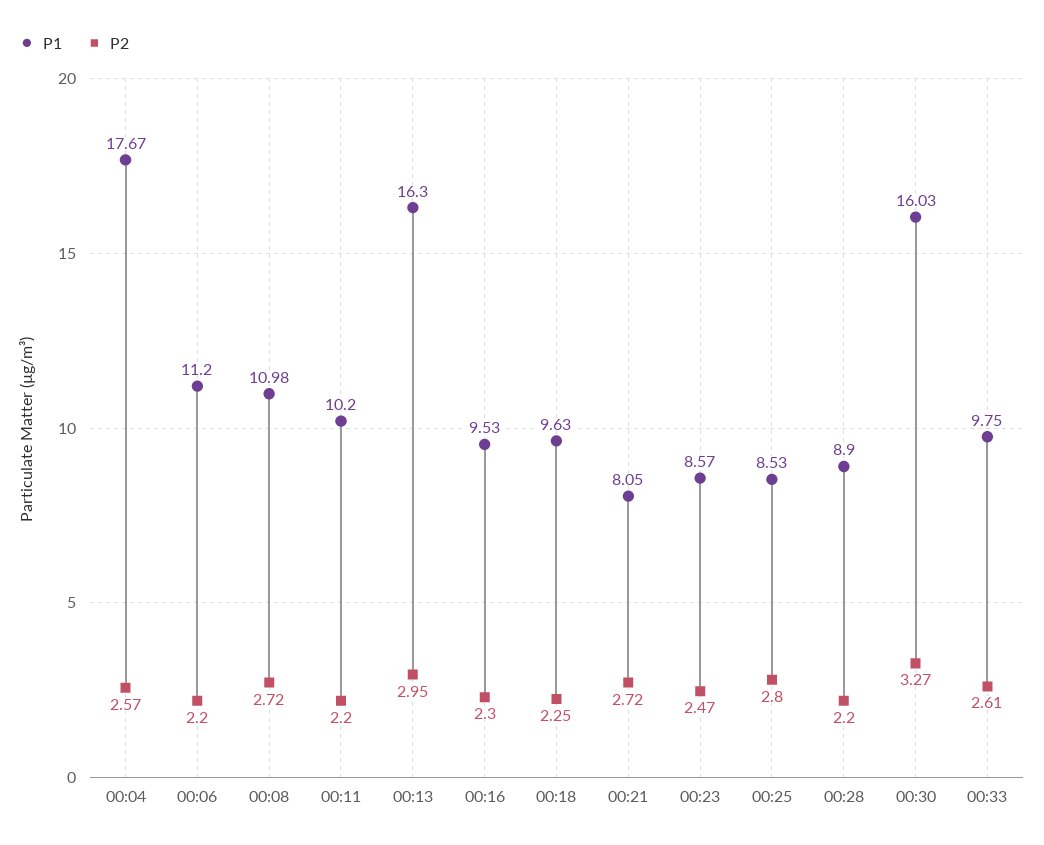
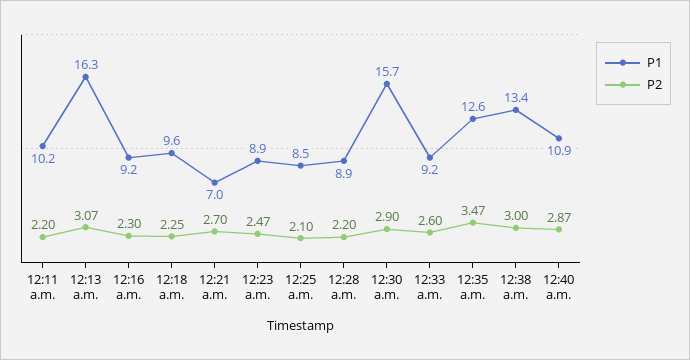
P1, 00:04: 17.67 -> none
P2, 00:04: 2.57 -> none
P1, 00:06: 11.2 -> none
P2, 00:06: 2.2 -> none
P1, 00:08: 10.98 -> none
P2, 00:08: 2.72 -> none
P2, 00:13: 2.95 -> 3.07
P1, 00:16: 9.53 -> 9.2
P1, 00:21: 8.05 -> 7
P2, 00:21: 2.72 -> 2.7
P1, 00:23: 8.57 -> 8.9
P2, 00:25: 2.8 -> 2.1
P1, 00:30: 16.03 -> 15.7
P2, 00:30: 3.27 -> 2.9
P1, 00:33: 9.75 -> 9.2
P2, 00:33: 2.61 -> 2.6
P1, 12:35 a.m.: none -> 12.6
P2, 12:35 a.m.: none -> 3.47
P1, 12:38 a.m.: none -> 13.4
P2, 12:38 a.m.: none -> 3
P1, 12:40 a.m.: none -> 10.9
P2, 12:40 a.m.: none -> 2.87

